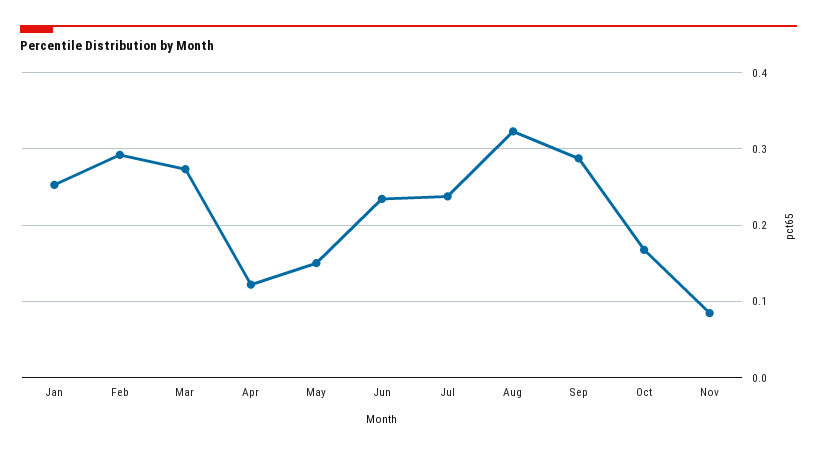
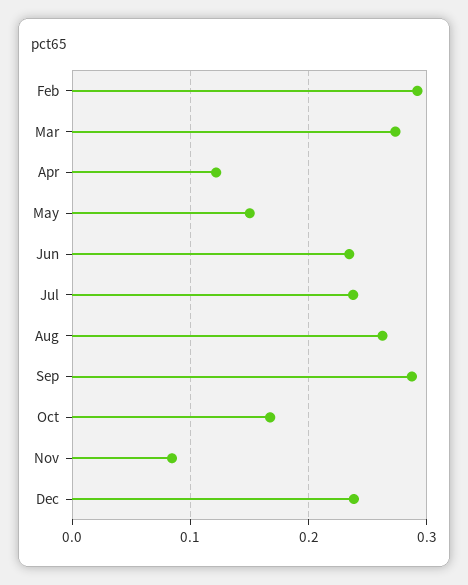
Jan: 0.25 -> none
Aug: 0.32 -> 0.26
Dec: none -> 0.24

